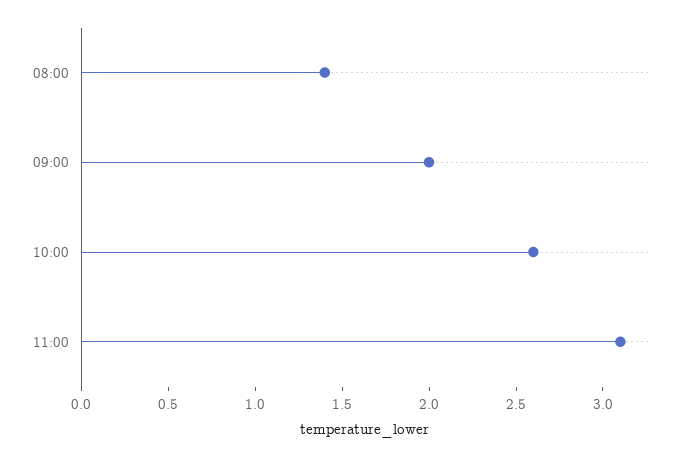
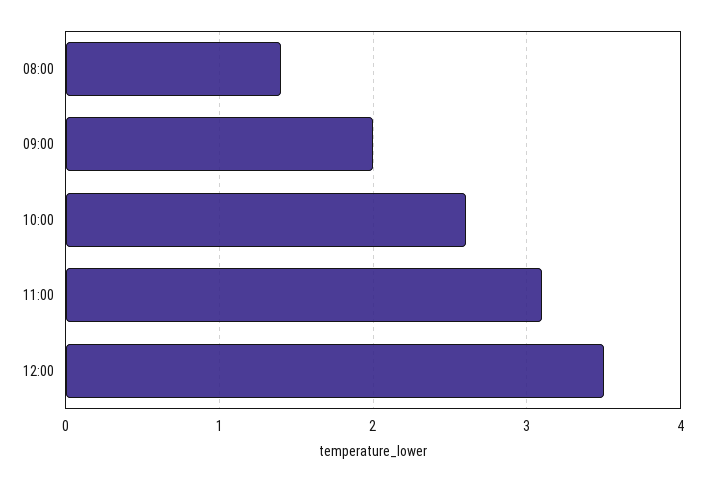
12:00: none -> 3.5

